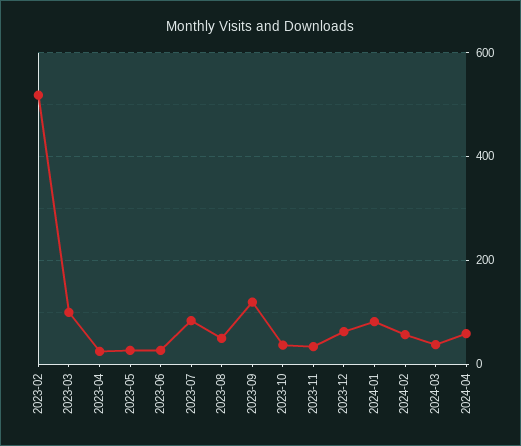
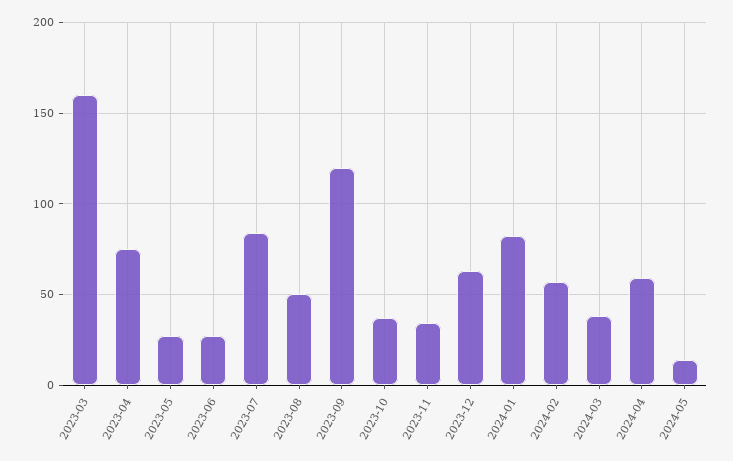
2023-02: 520 -> none
2023-03: 100 -> 160
2023-04: 20 -> 75
2024-05: none -> 15

